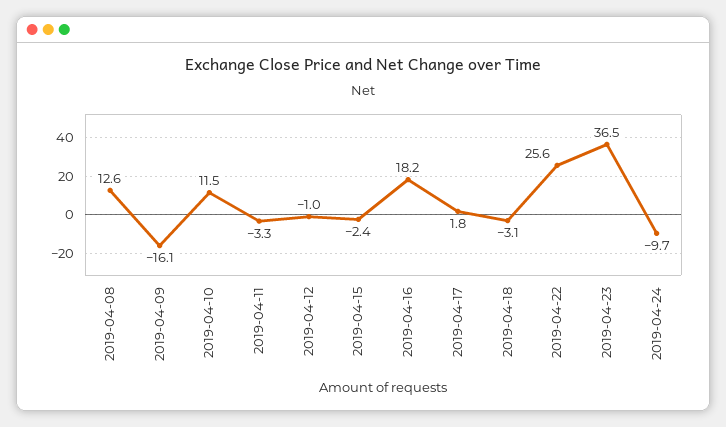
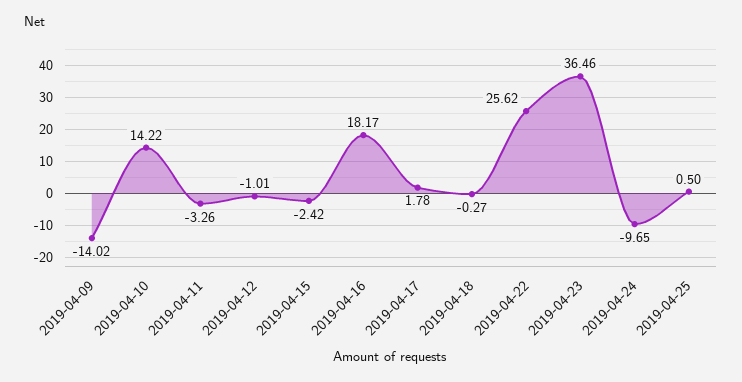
2019-04-08: 12.6 -> none
2019-04-09: -16.1 -> -14.02
2019-04-10: 11.5 -> 14.22
2019-04-18: -3.1 -> -0.27
2019-04-25: none -> 0.5

